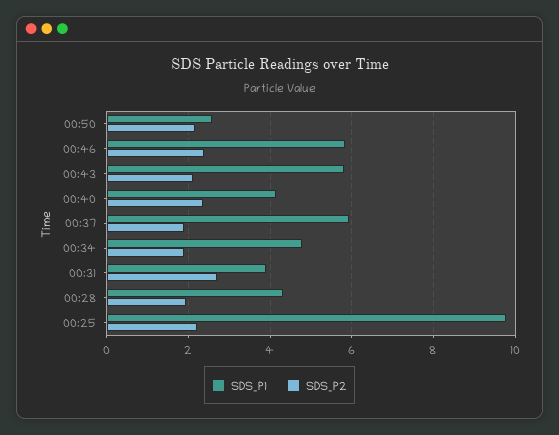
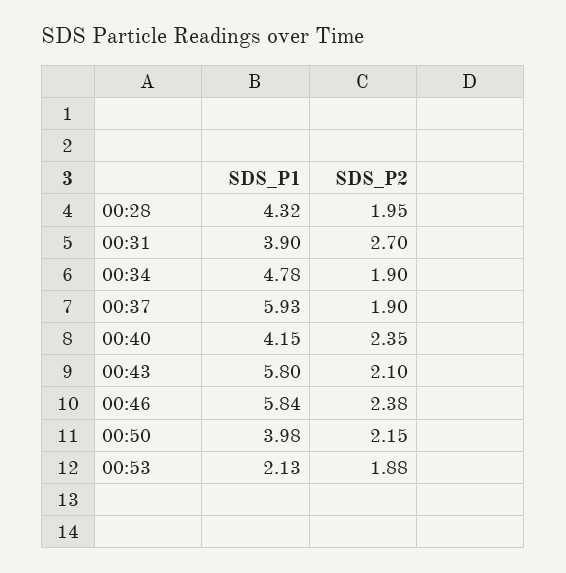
SDS_P1, 00:50: 2.6 -> 3.98
SDS_P1, 00:25: 9.8 -> none
SDS_P2, 00:25: 2.2 -> none
SDS_P1, 00:53: none -> 2.13
SDS_P2, 00:53: none -> 1.88

